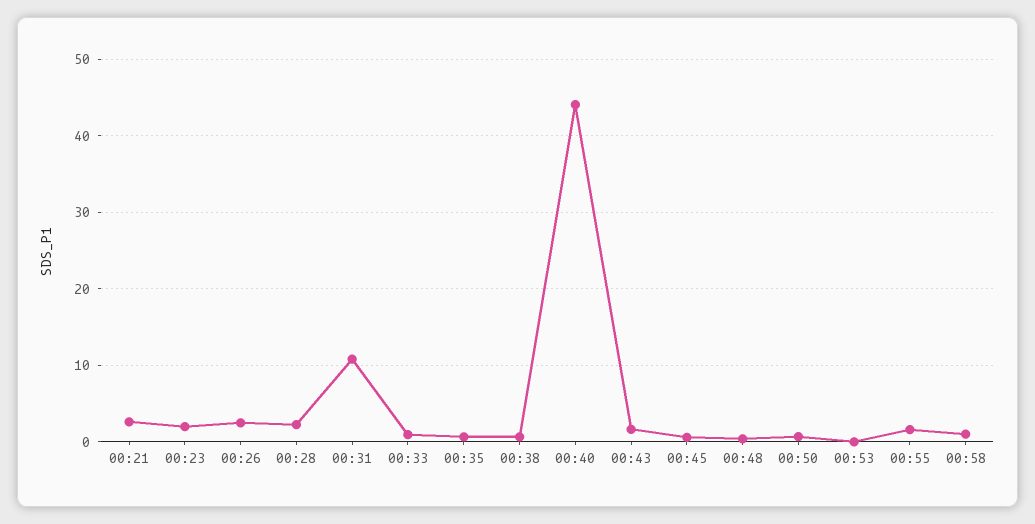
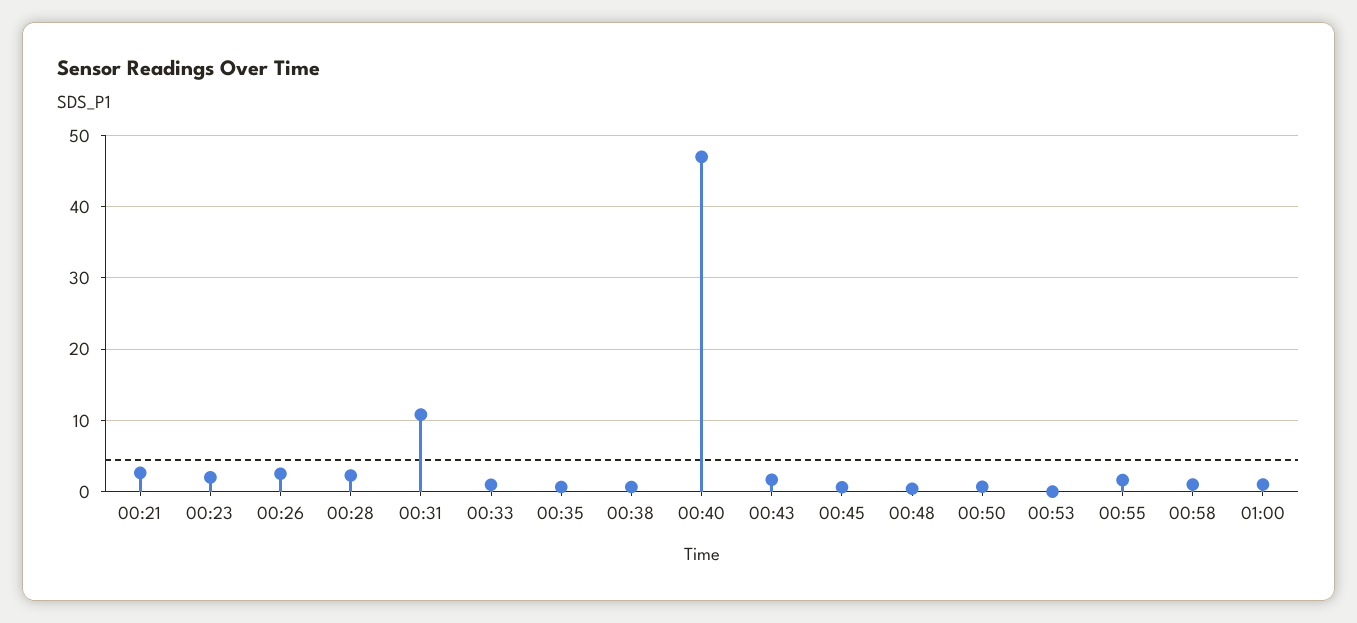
00:40: 44 -> 47
01:00: none -> 1

